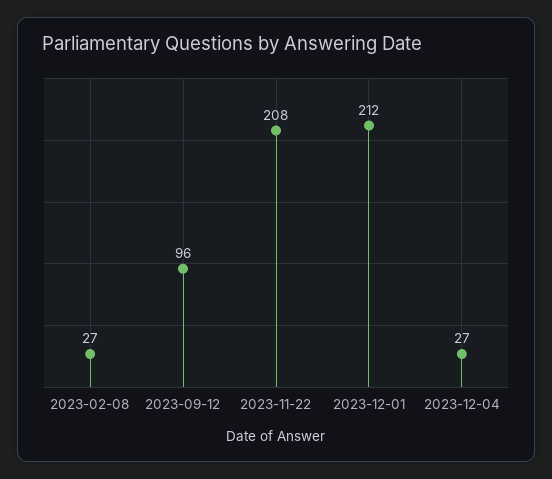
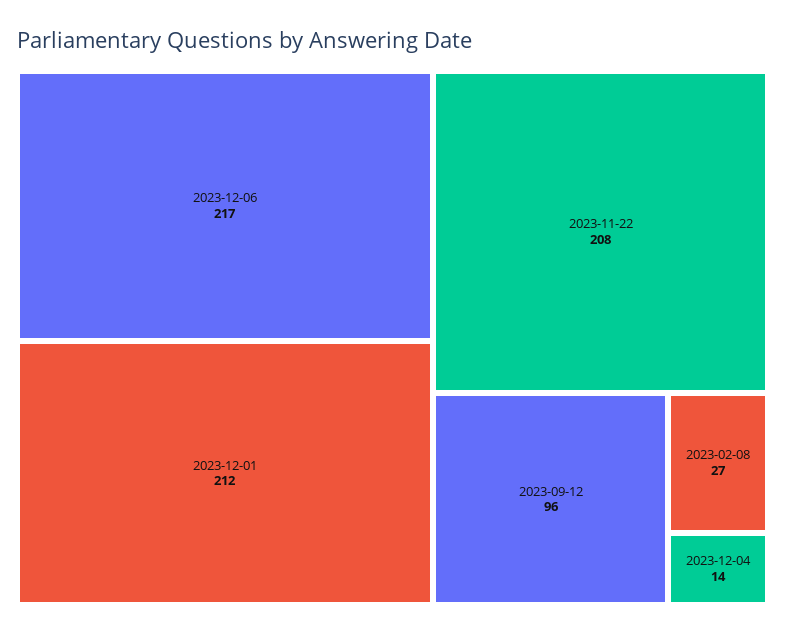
2023-12-04: 27 -> 14
2023-12-06: none -> 217

